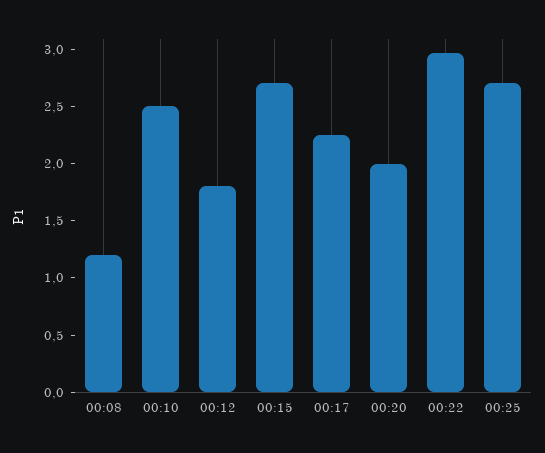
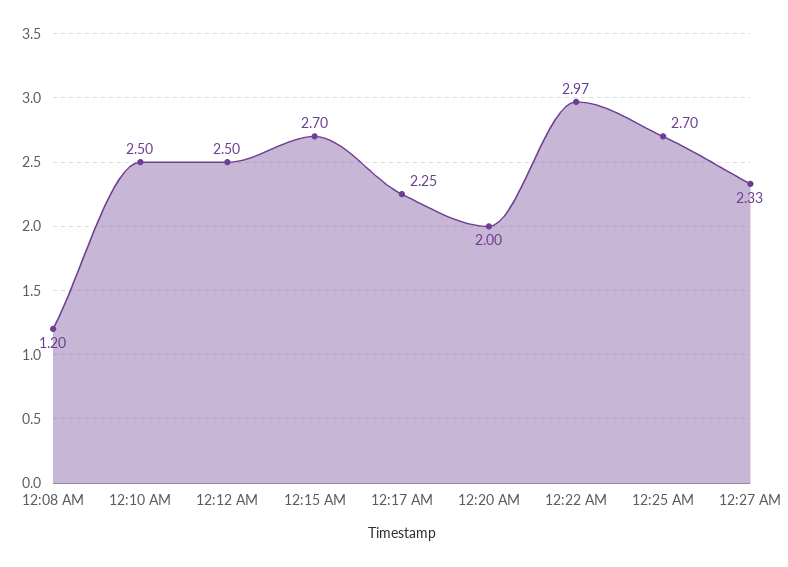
00:12: 1.8 -> 2.5
12:27 AM: none -> 2.33

